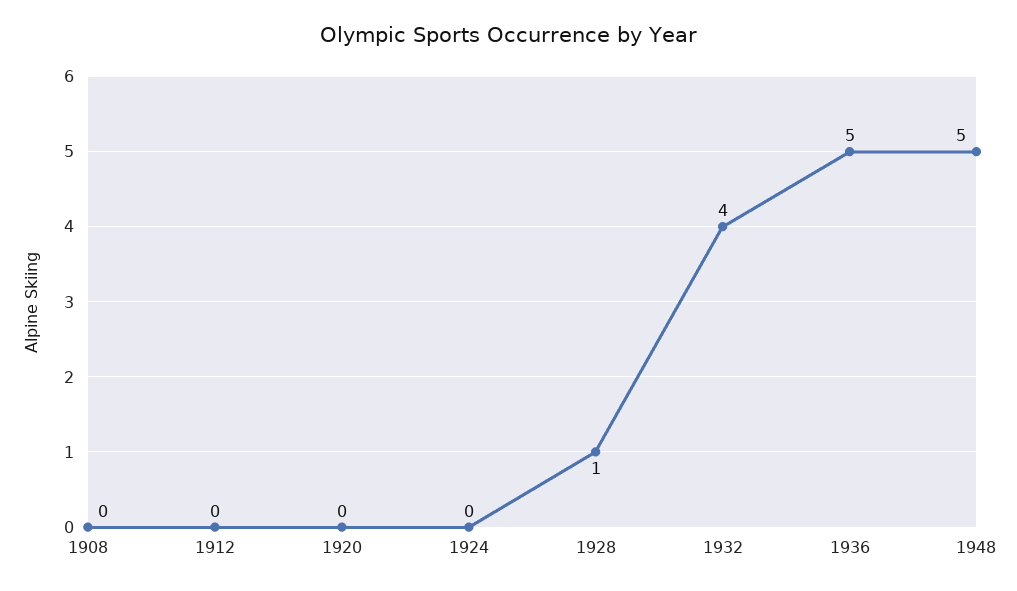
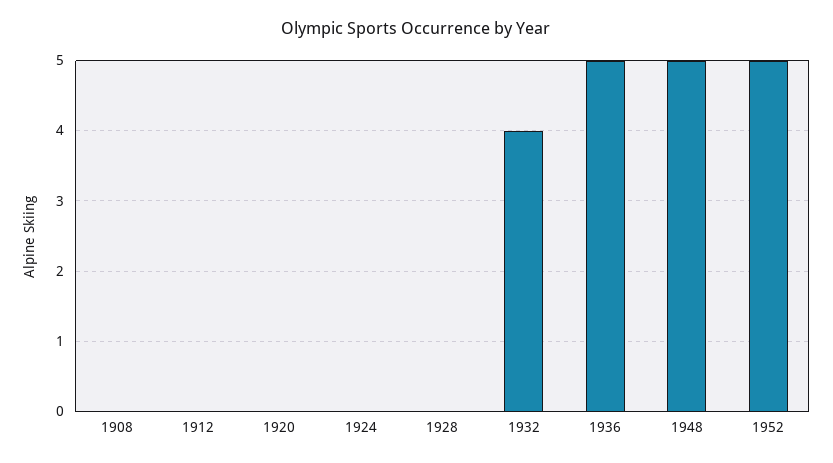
1928: 1 -> 0
1952: none -> 5

